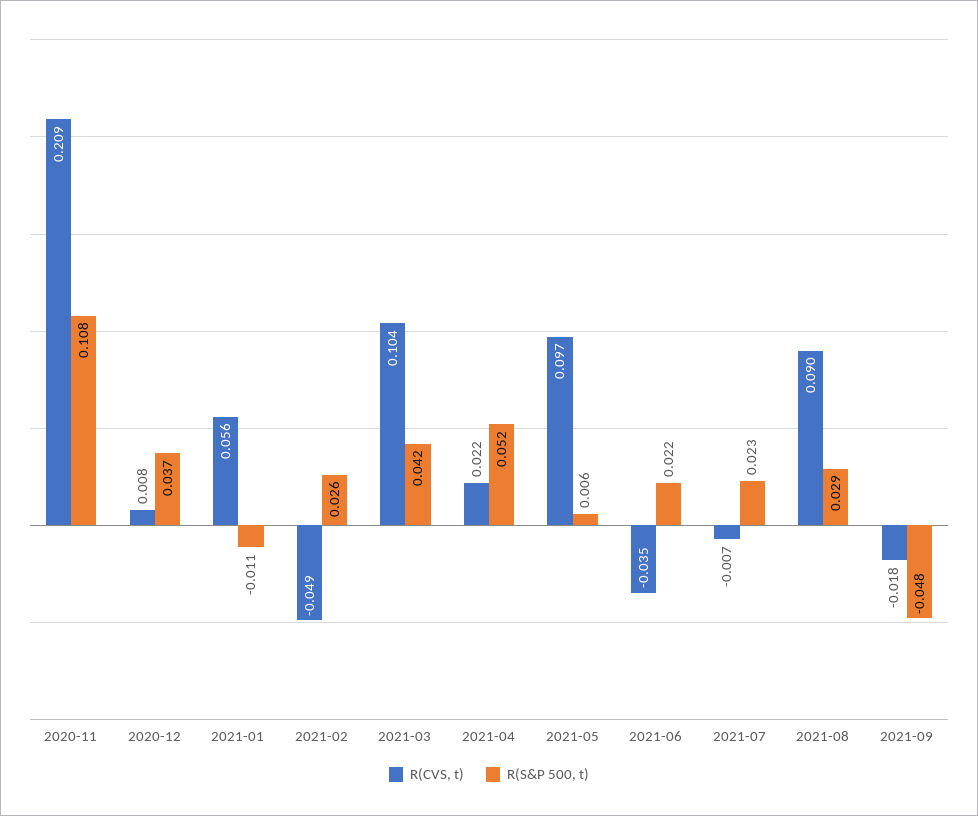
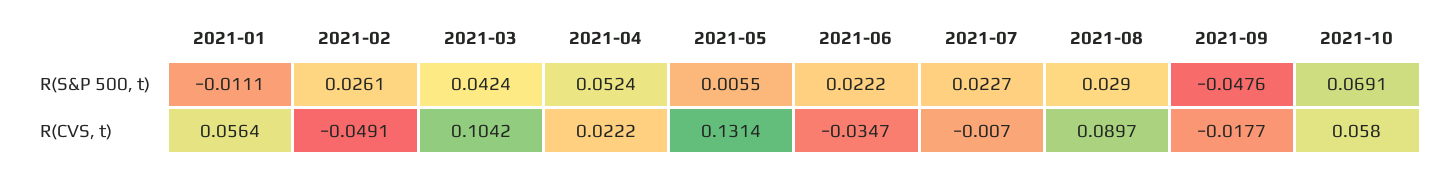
R(CVS, t), 2020-11: 0.209 -> none
R(S&P 500, t), 2020-11: 0.108 -> none
R(CVS, t), 2020-12: 0.008 -> none
R(S&P 500, t), 2020-12: 0.037 -> none
R(CVS, t), 2021-05: 0.097 -> 0.1314
R(S&P 500, t), 2021-10: none -> 0.0691
R(CVS, t), 2021-10: none -> 0.058

